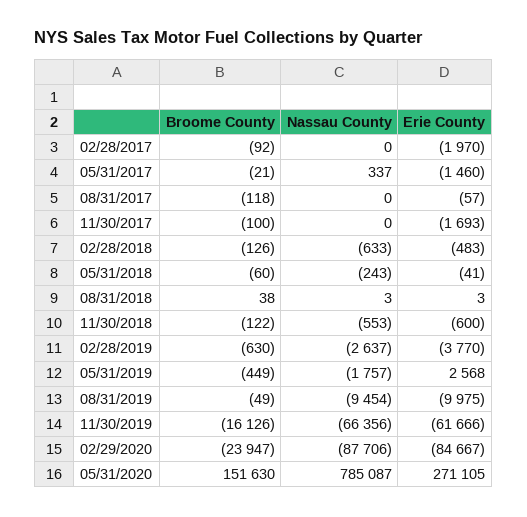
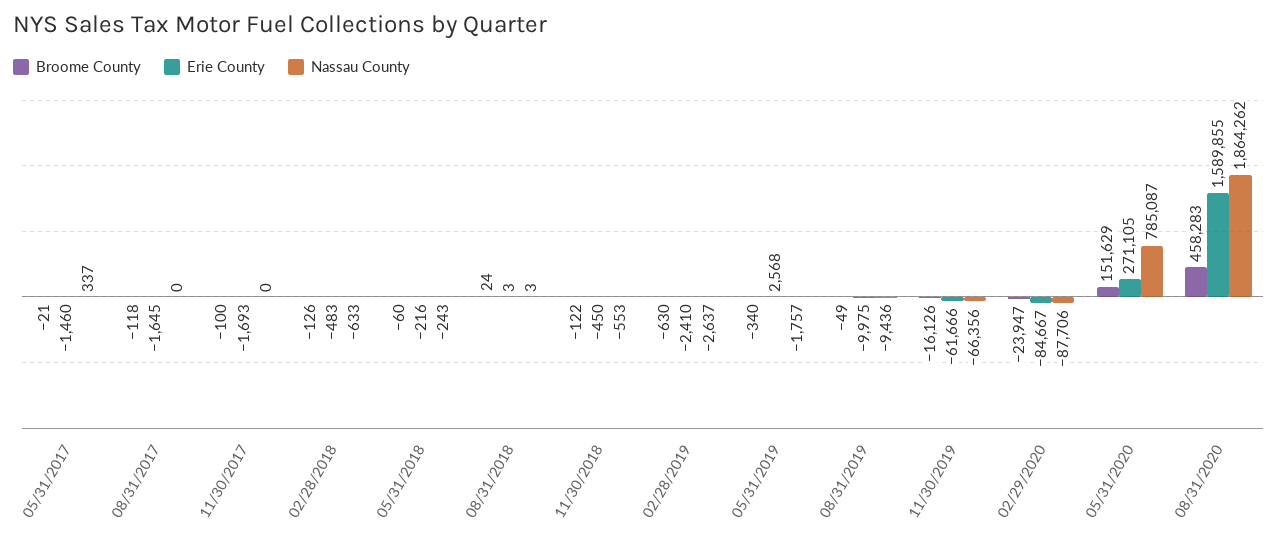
Broome County, 02/28/2017: -92 -> none
Nassau County, 02/28/2017: 0 -> none
Erie County, 02/28/2017: -1970 -> none
Erie County, 08/31/2017: -57 -> -1645
Erie County, 05/31/2018: -41 -> -216
Broome County, 08/31/2018: 38 -> 24
Erie County, 11/30/2018: -600 -> -450
Erie County, 02/28/2019: -3770 -> -2410
Broome County, 05/31/2019: -449 -> -340
Nassau County, 08/31/2019: -9454 -> -9436
Broome County, 05/31/2020: 151630 -> 151629
Broome County, 08/31/2020: none -> 458283
Erie County, 08/31/2020: none -> 1589855
Nassau County, 08/31/2020: none -> 1864262

